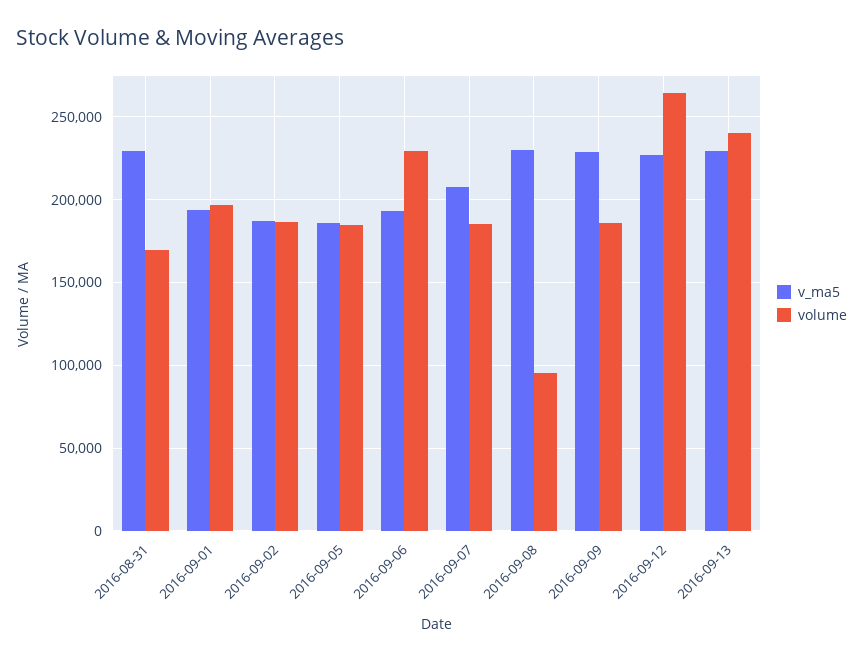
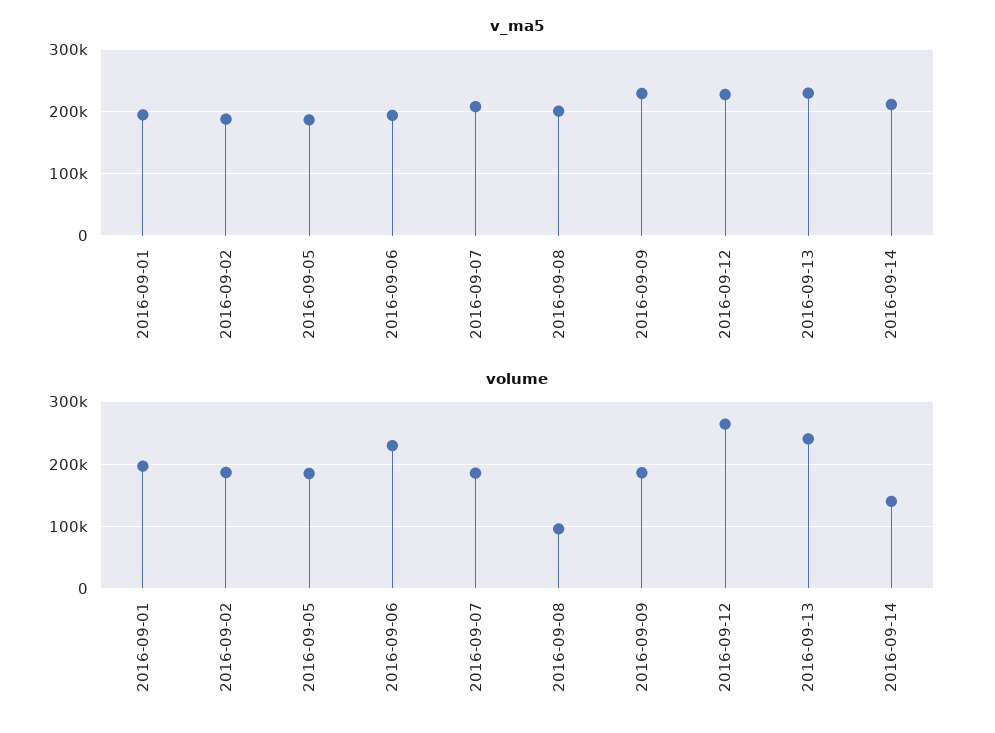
v_ma5, 2016-08-31: 230000 -> none
volume, 2016-08-31: 170000 -> none
v_ma5, 2016-09-08: 230000 -> 200000
v_ma5, 2016-09-14: none -> 210000
volume, 2016-09-14: none -> 140000

